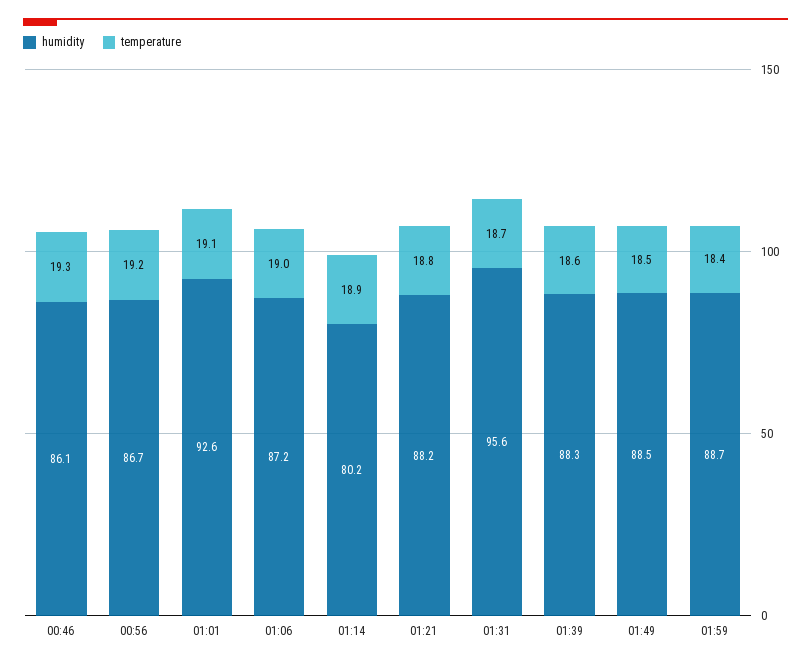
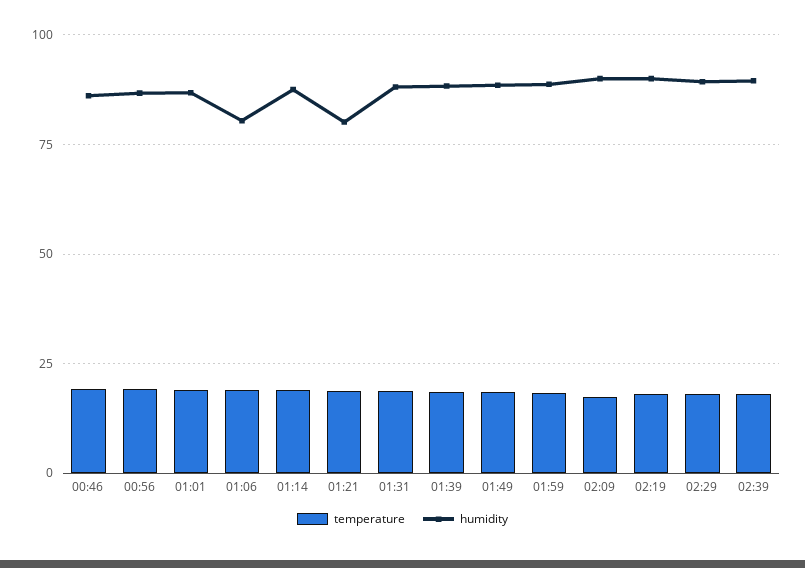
humidity, 01:01: 92.6 -> 87.5
humidity, 01:06: 87.2 -> 80
humidity, 01:14: 80.2 -> 87.5
humidity, 01:21: 88.2 -> 80
humidity, 01:31: 95.6 -> 87.5
temperature, 02:09: none -> 17.5
humidity, 02:09: none -> 90
temperature, 02:19: none -> 17.5
humidity, 02:19: none -> 90
temperature, 02:29: none -> 17.5
humidity, 02:29: none -> 90
temperature, 02:39: none -> 17.5
humidity, 02:39: none -> 90

